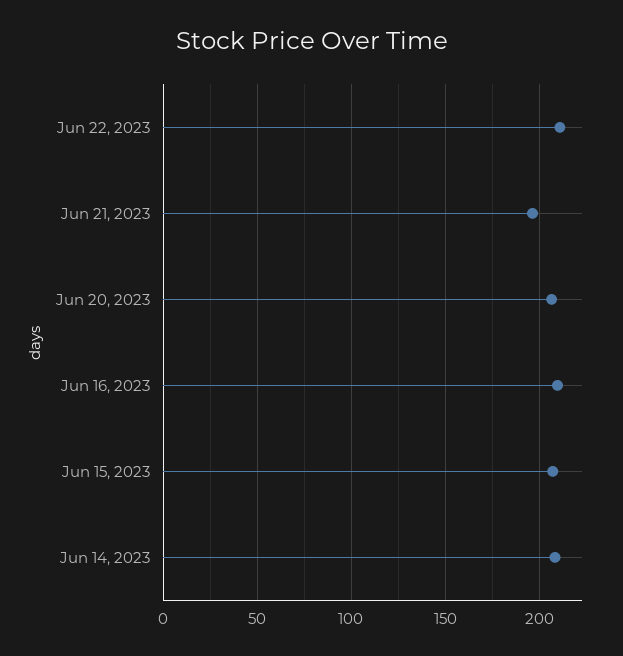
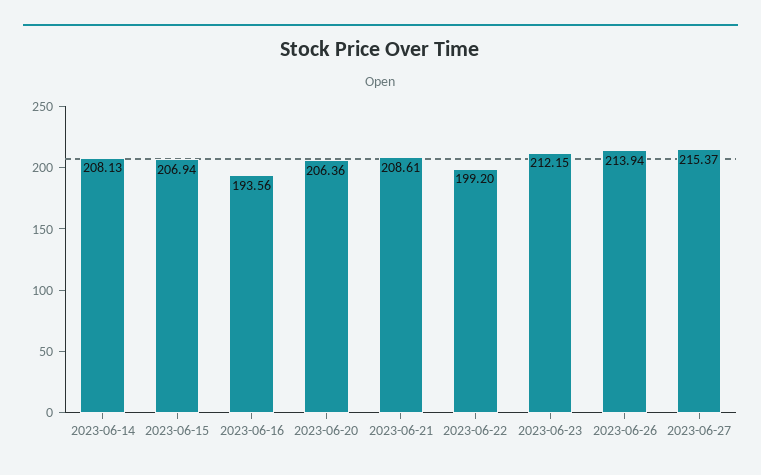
Jun 22, 2023: 210 -> 199.2
Jun 21, 2023: 195 -> 208.61
Jun 16, 2023: 210 -> 193.56
2023-06-23: none -> 212.15
2023-06-26: none -> 213.94
2023-06-27: none -> 215.37

